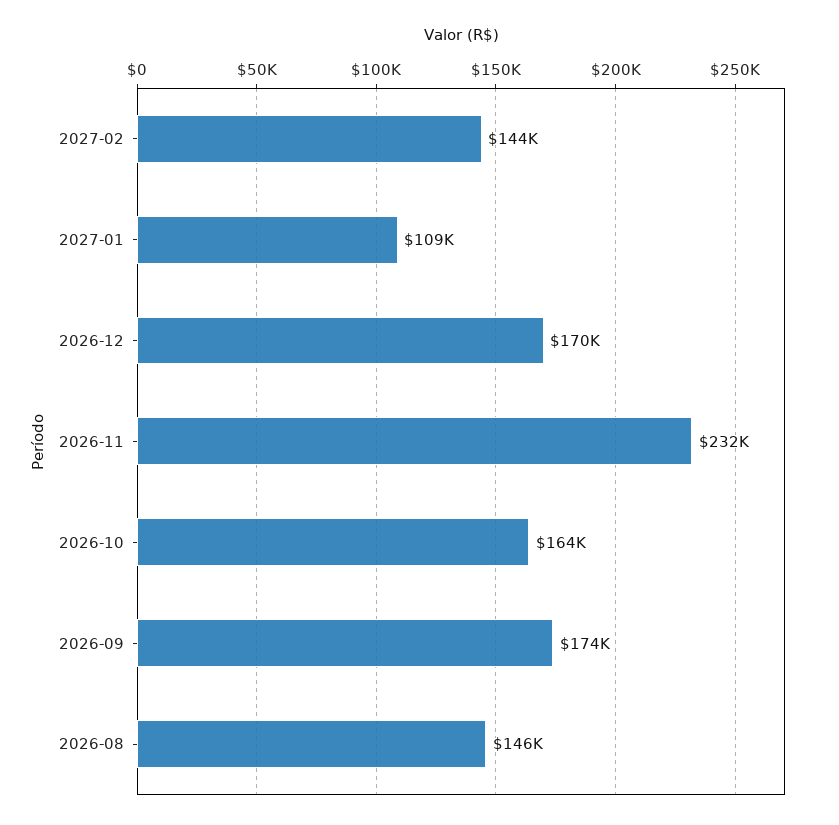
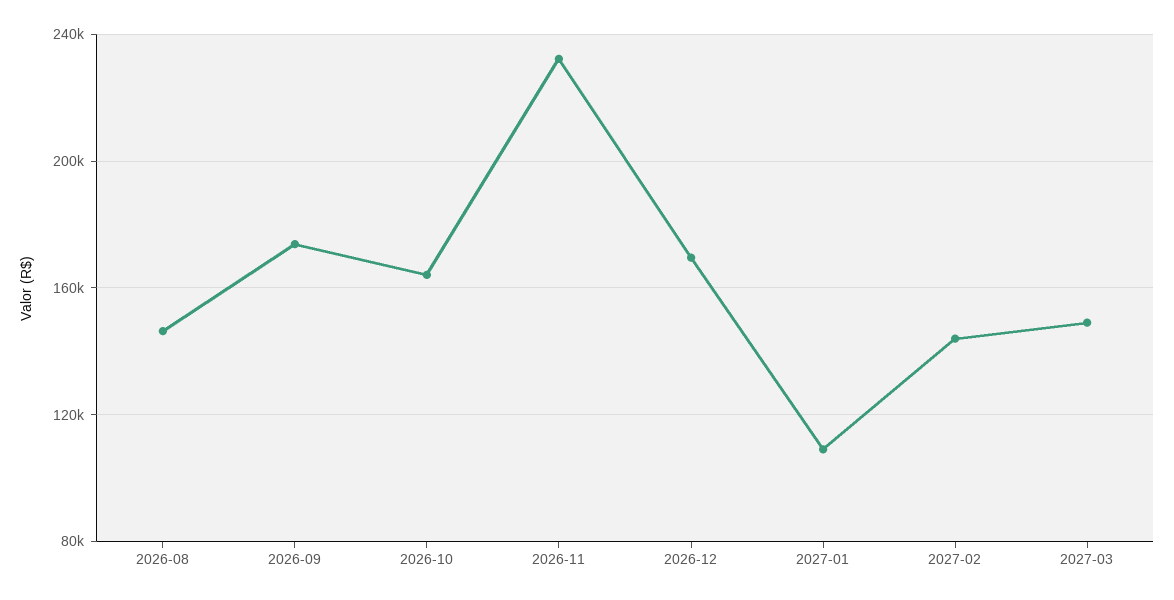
2027-03: none -> 150000

